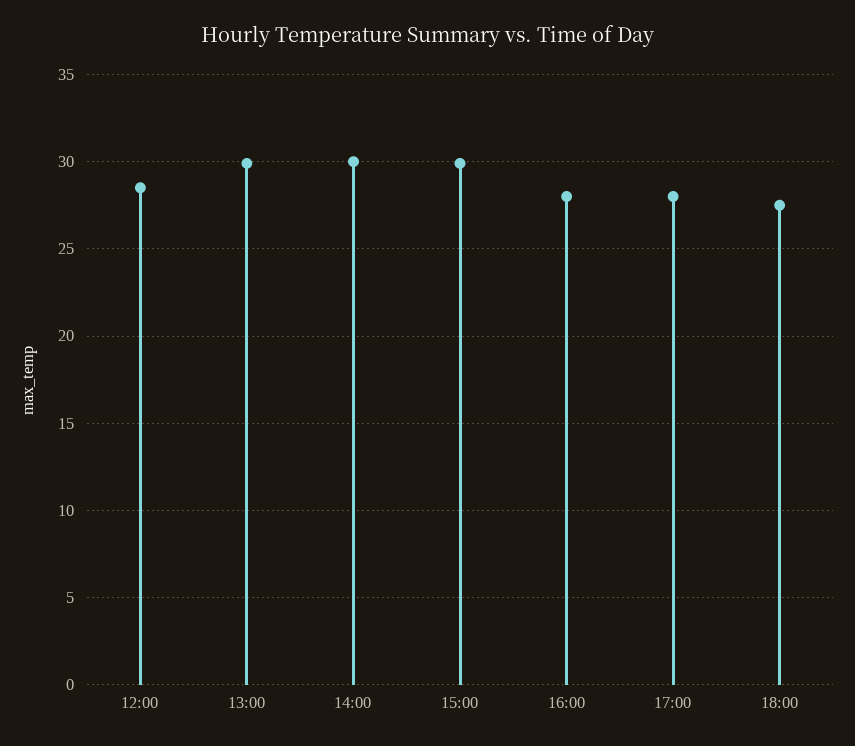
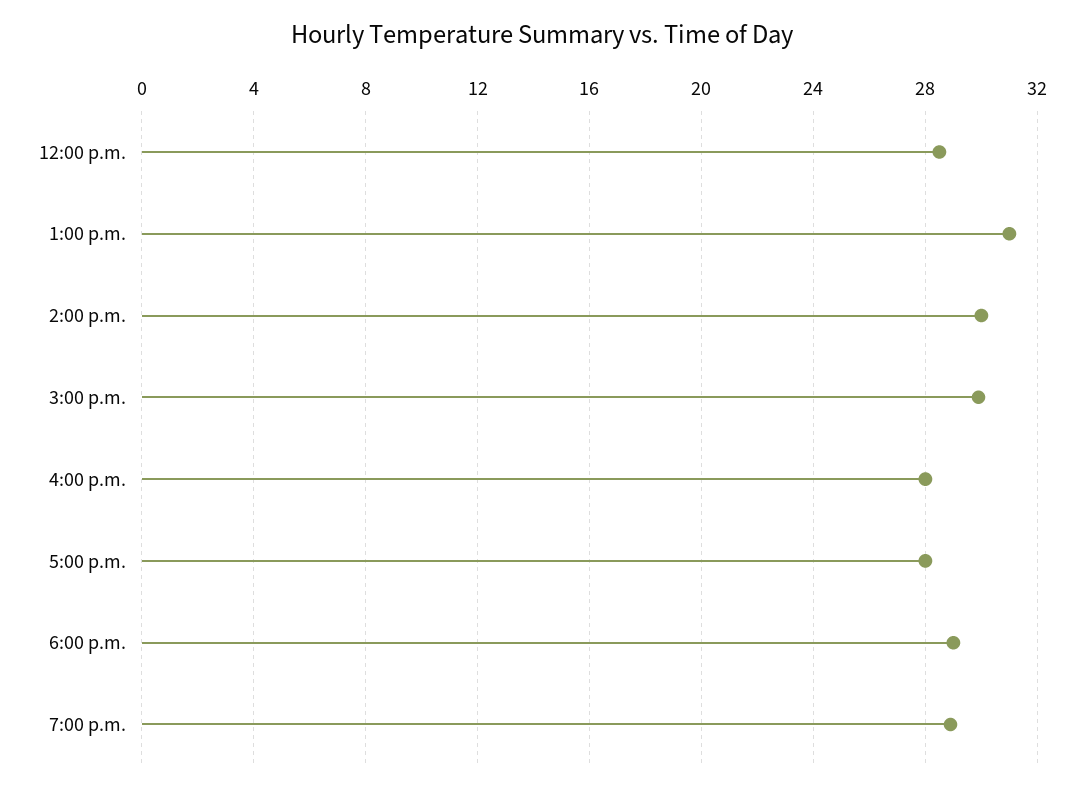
13:00: 30 -> 31
18:00: 27.5 -> 29
7:00 p.m.: none -> 29

